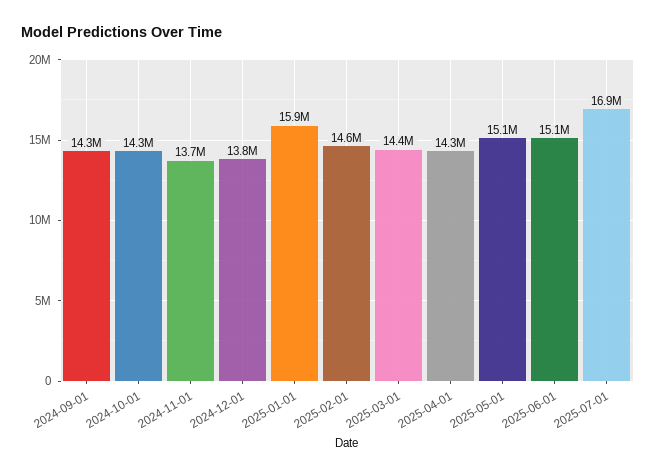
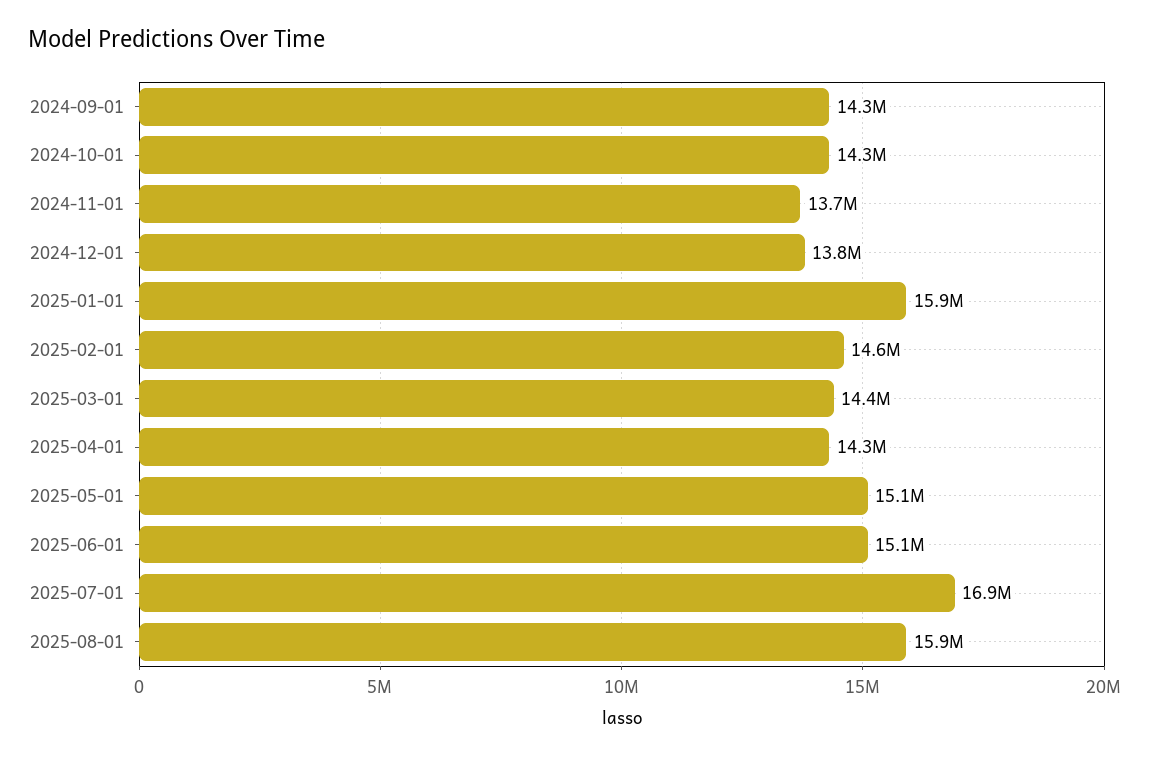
2025-08-01: none -> 15900000

